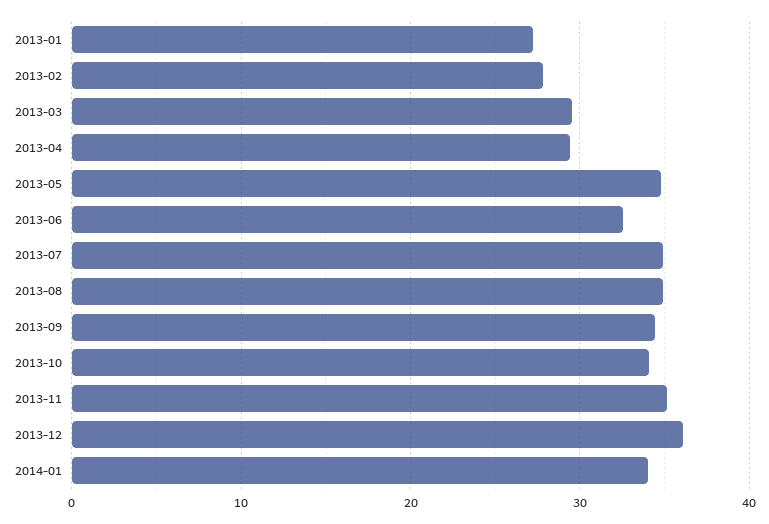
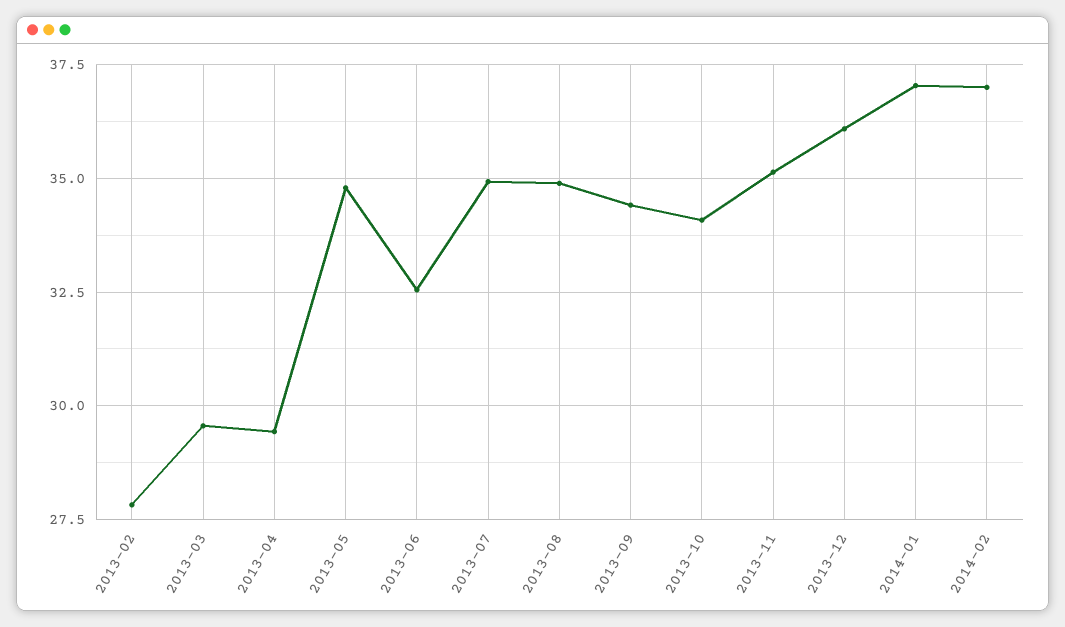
2013-01: 27 -> none
2014-01: 34 -> 37
2014-02: none -> 37

